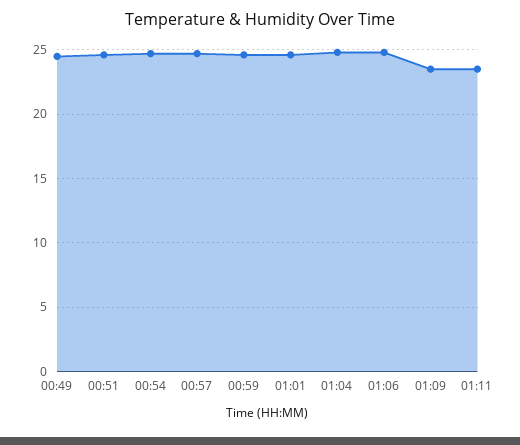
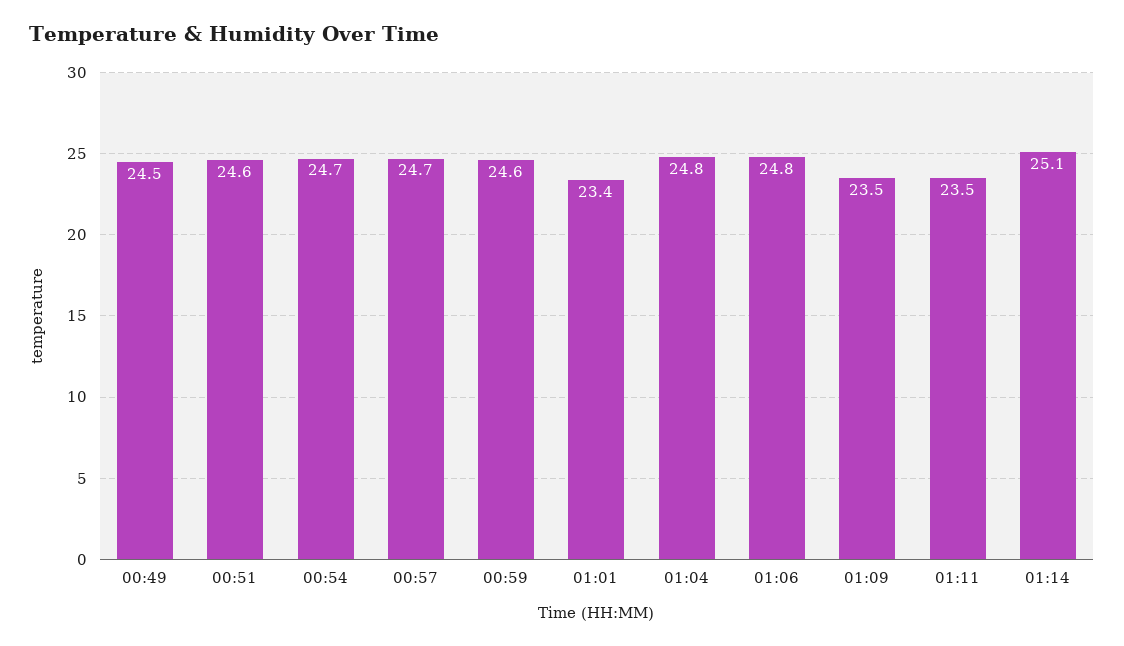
01:01: 24.5 -> 23.4
01:14: none -> 25.1

